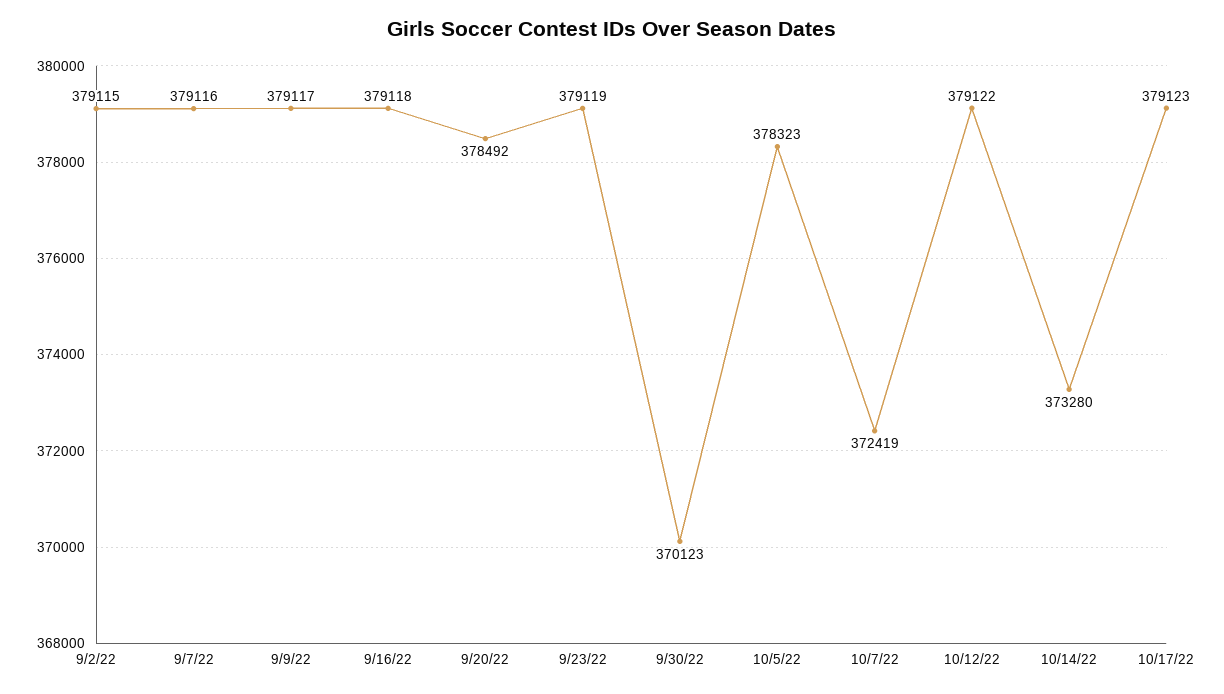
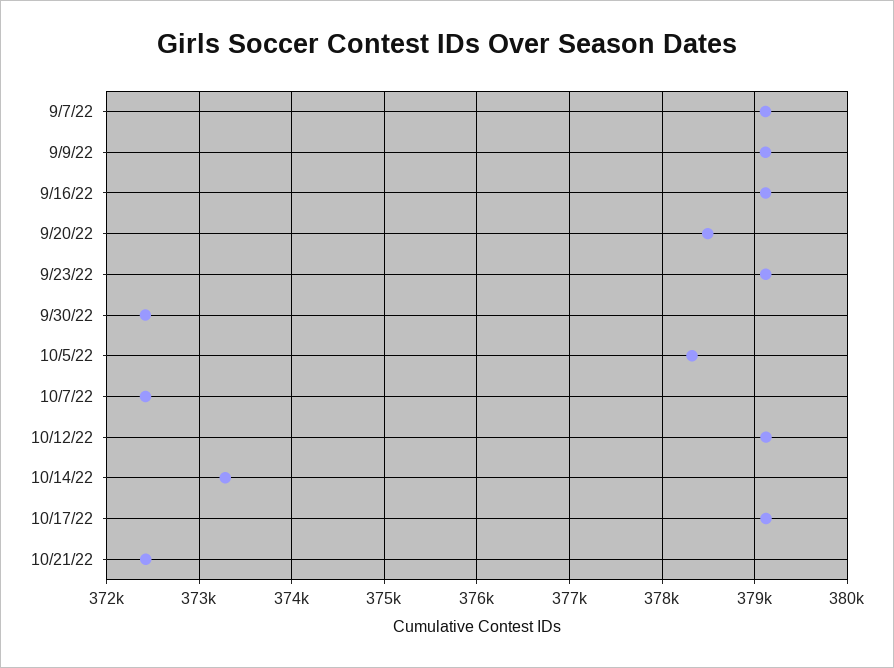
9/2/22: 379115 -> none
9/30/22: 370123 -> 372400
10/21/22: none -> 372400

